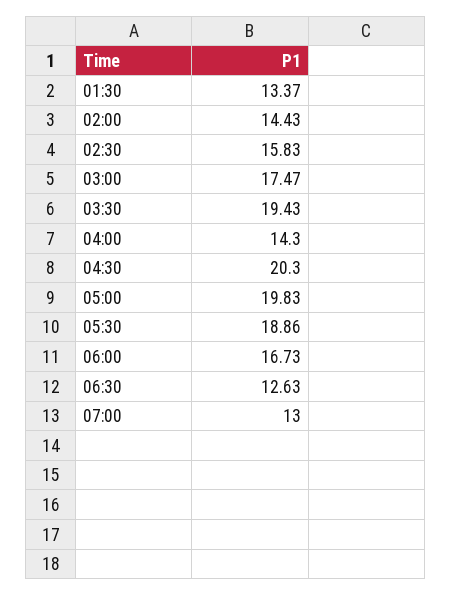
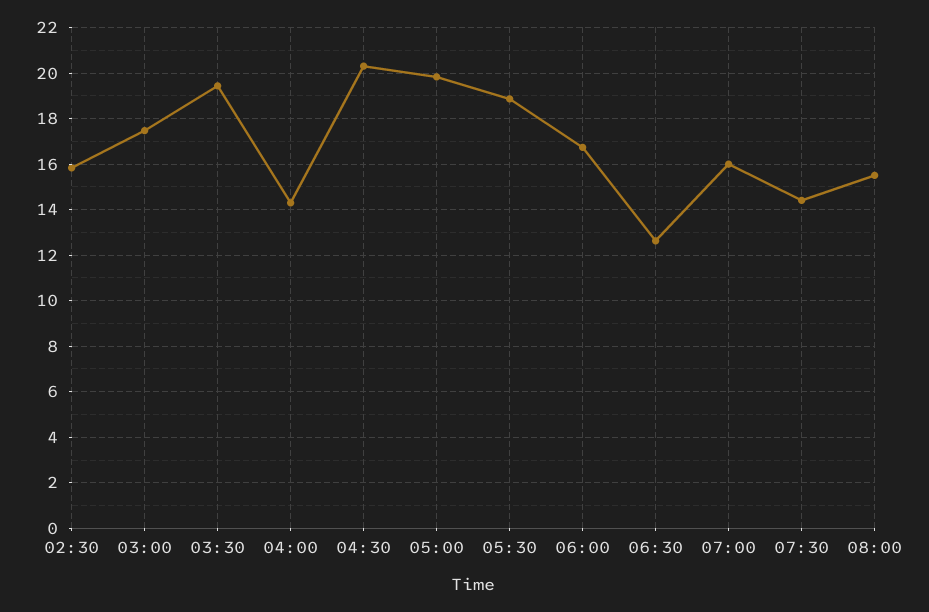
01:30: 13.37 -> none
02:00: 14.43 -> none
07:00: 13 -> 16
07:30: none -> 14.5
08:00: none -> 15.5

